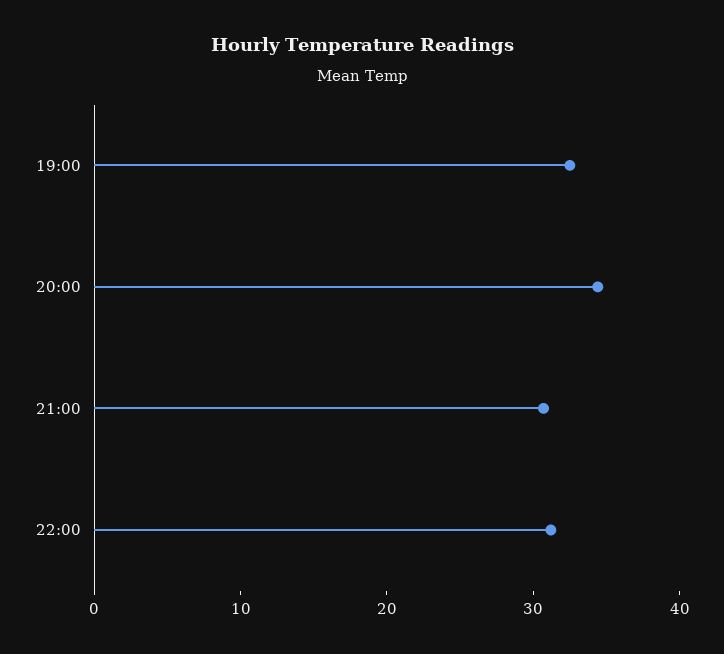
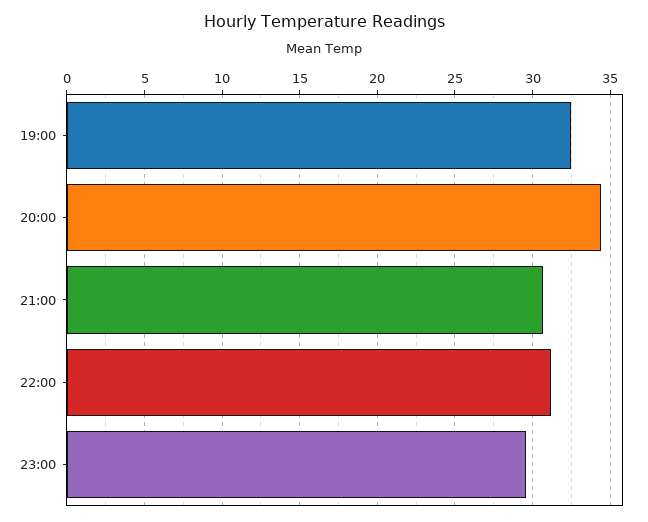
23:00: none -> 29.5

